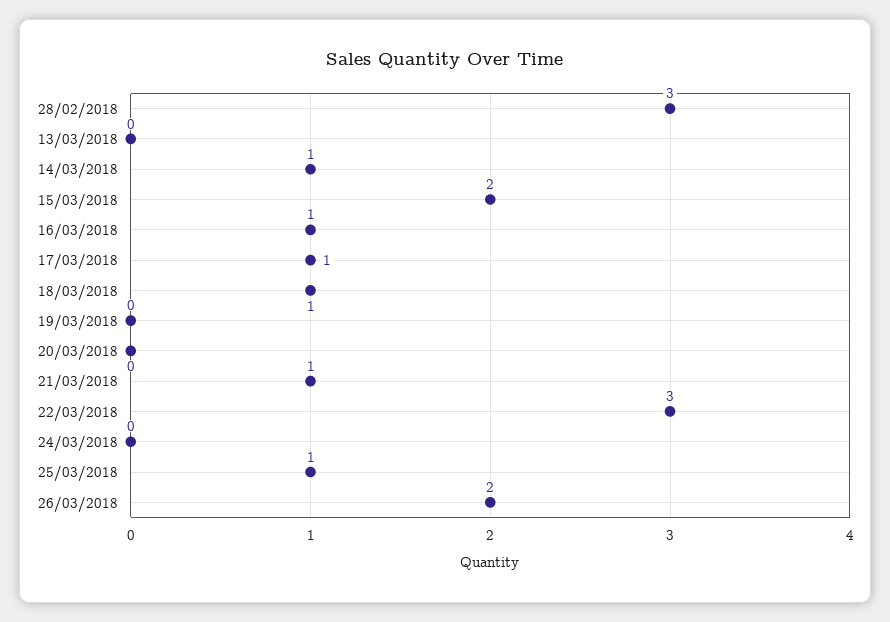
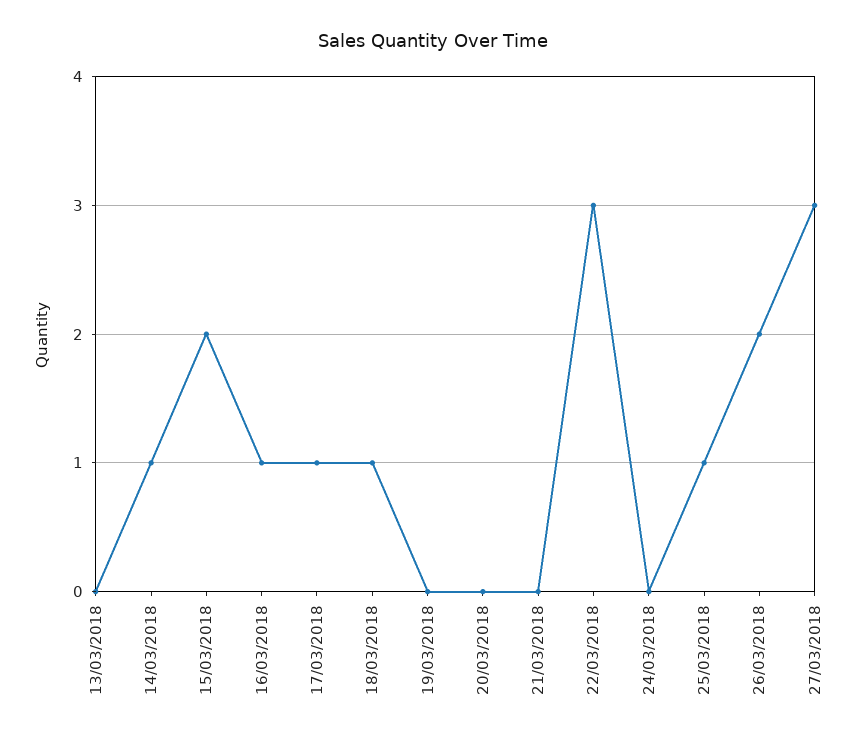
28/02/2018: 3 -> none
21/03/2018: 1 -> 0
27/03/2018: none -> 3

